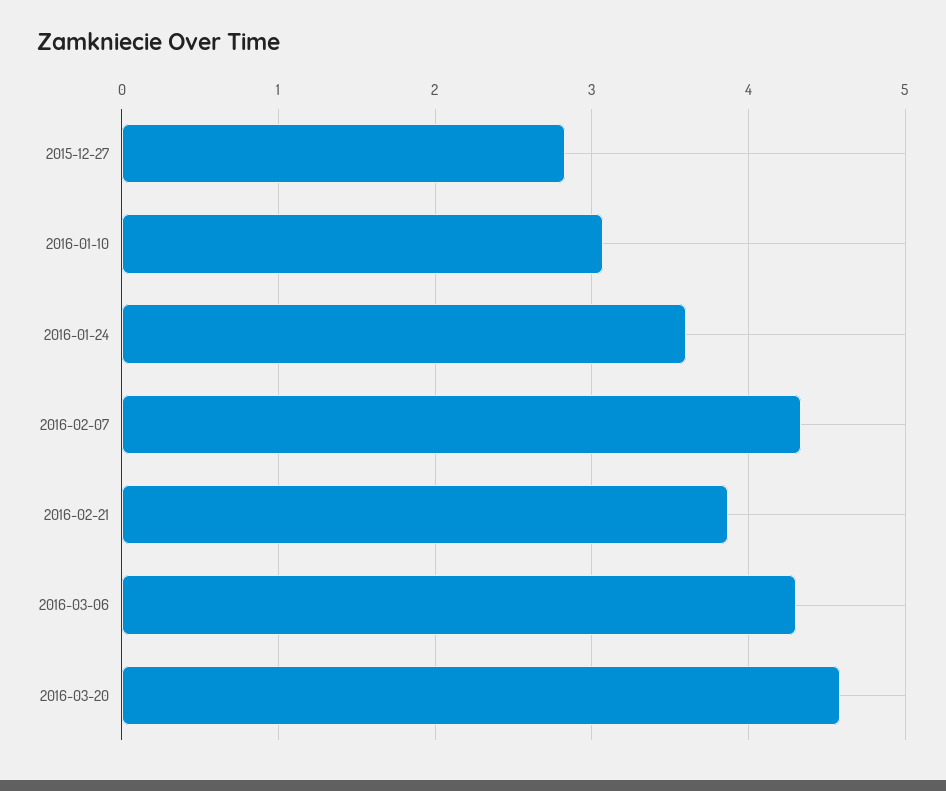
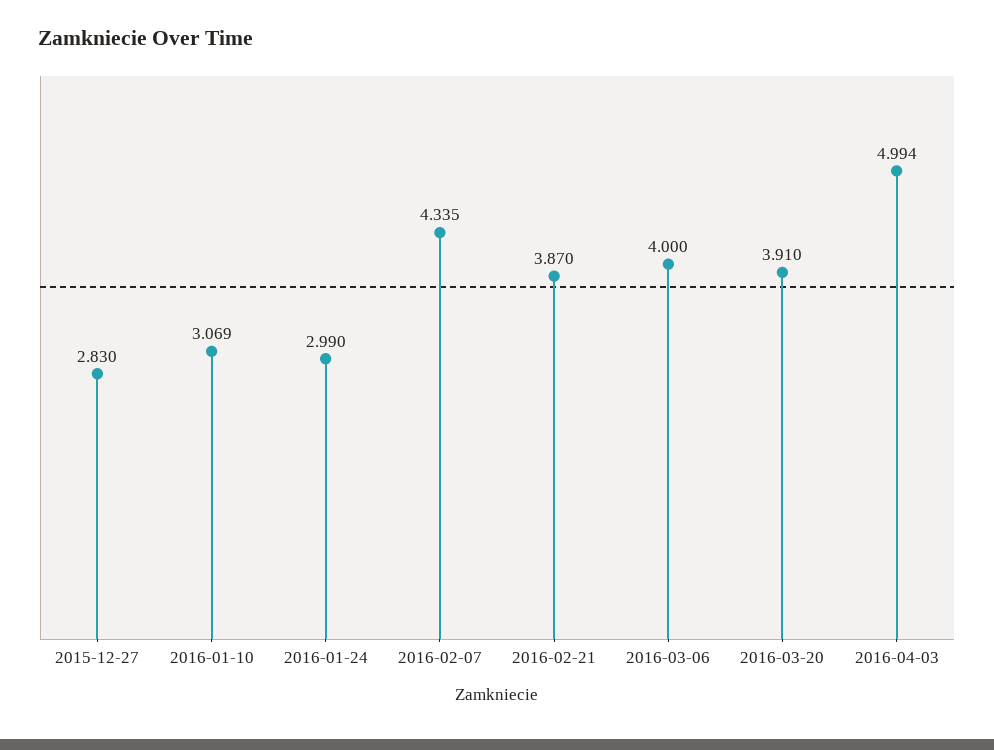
2016-01-24: 3.6 -> 2.99
2016-03-06: 4.3 -> 4
2016-03-20: 4.6 -> 3.91
2016-04-03: none -> 4.994

